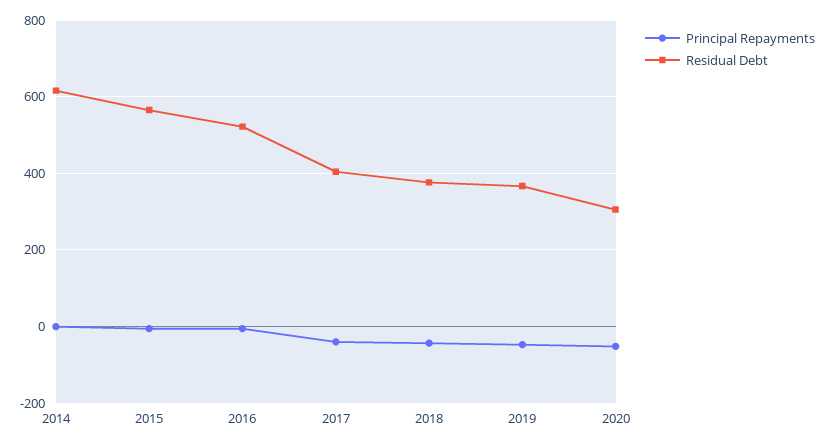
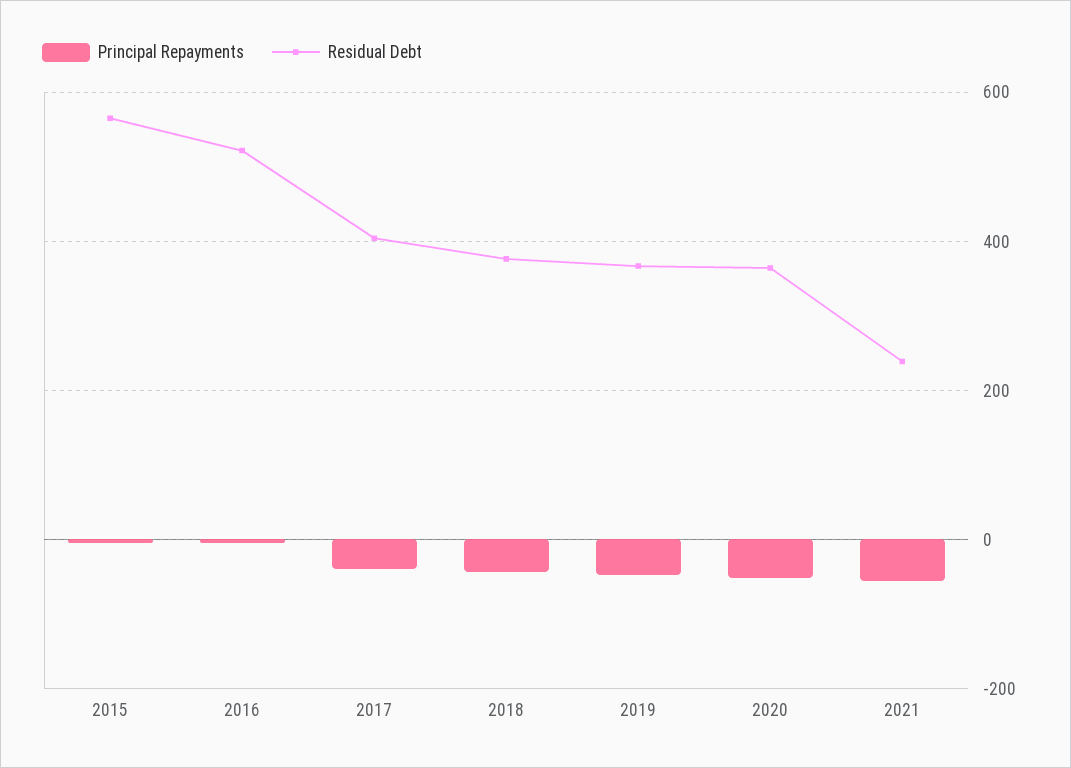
Principal Repayments, 2014: 0 -> none
Residual Debt, 2014: 620 -> none
Residual Debt, 2020: 300 -> 360
Principal Repayments, 2021: none -> -60
Residual Debt, 2021: none -> 240

